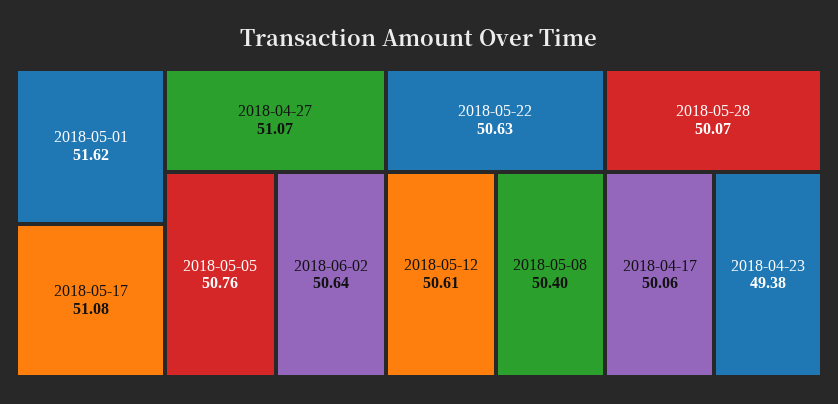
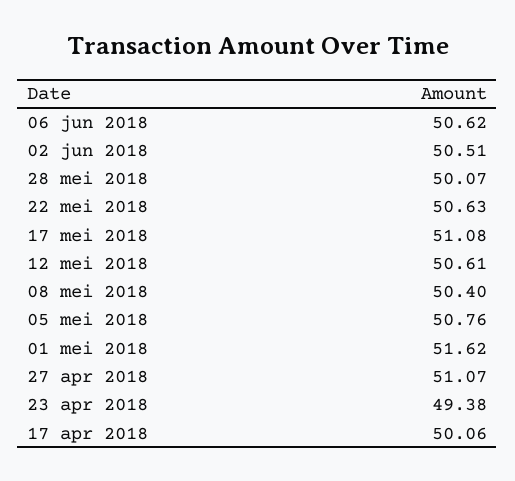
2018-06-02: 50.64 -> 50.51
06 jun 2018: none -> 50.62

